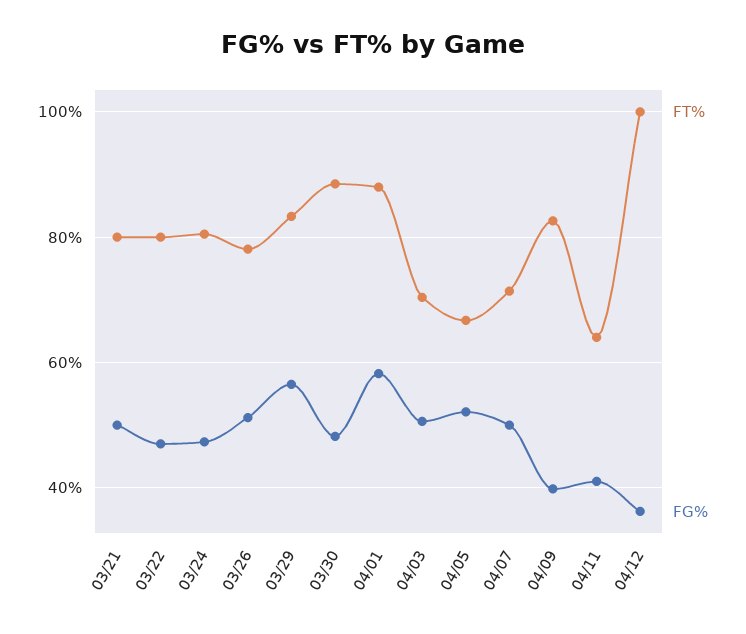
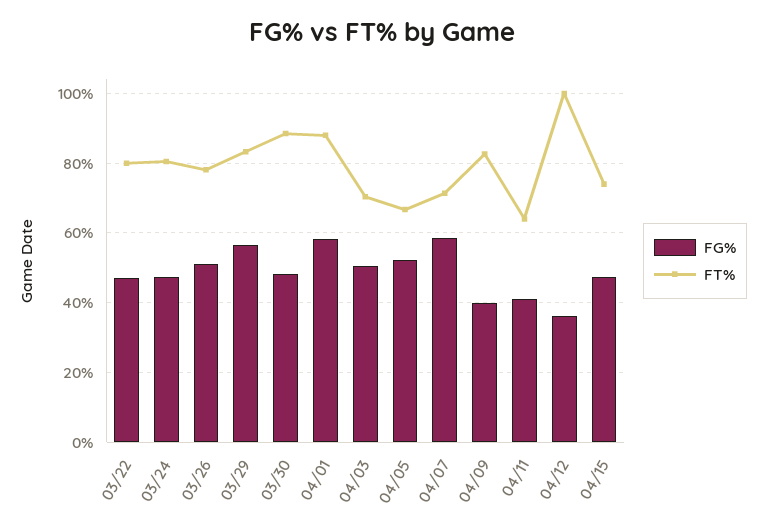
FT%, 03/21: 80 -> none
FG%, 03/21: 50 -> none
FG%, 04/07: 50 -> 58
FG%, 04/15: none -> 48
FT%, 04/15: none -> 74

